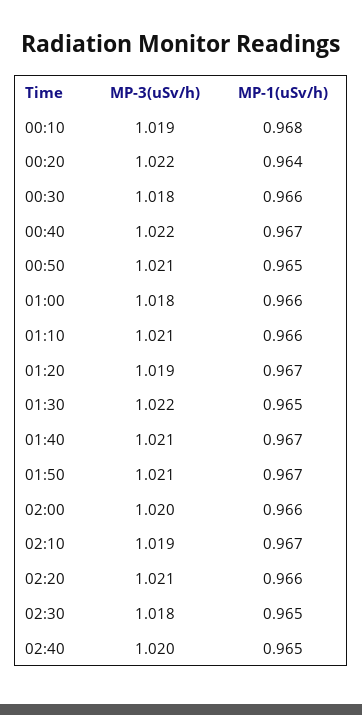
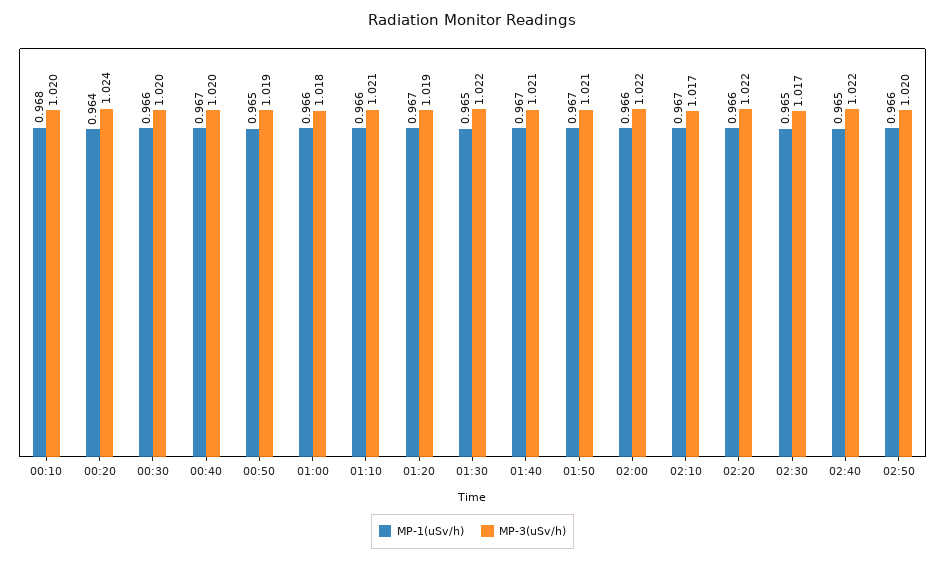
MP-3(uSv/h), 00:10: 1.019 -> 1.02
MP-3(uSv/h), 00:20: 1.022 -> 1.024
MP-3(uSv/h), 00:30: 1.018 -> 1.02
MP-3(uSv/h), 00:40: 1.022 -> 1.02
MP-3(uSv/h), 00:50: 1.021 -> 1.019
MP-3(uSv/h), 02:00: 1.02 -> 1.022
MP-3(uSv/h), 02:10: 1.019 -> 1.017
MP-3(uSv/h), 02:20: 1.021 -> 1.022
MP-3(uSv/h), 02:30: 1.018 -> 1.017
MP-3(uSv/h), 02:40: 1.02 -> 1.022
MP-1(uSv/h), 02:50: none -> 0.966
MP-3(uSv/h), 02:50: none -> 1.02

